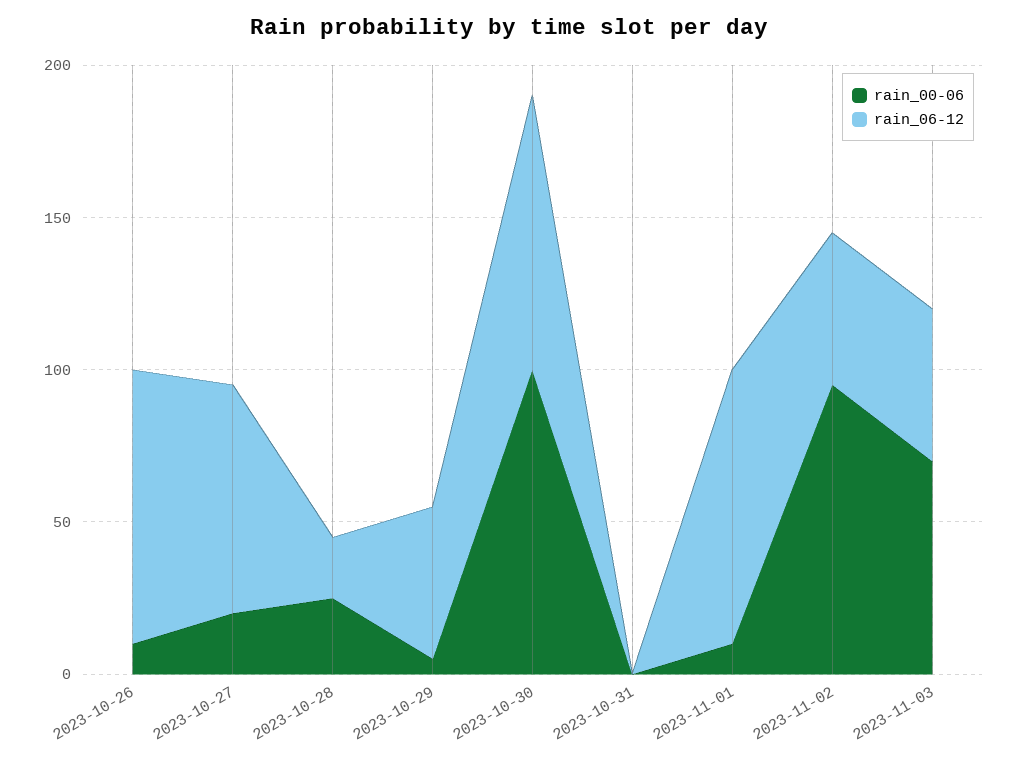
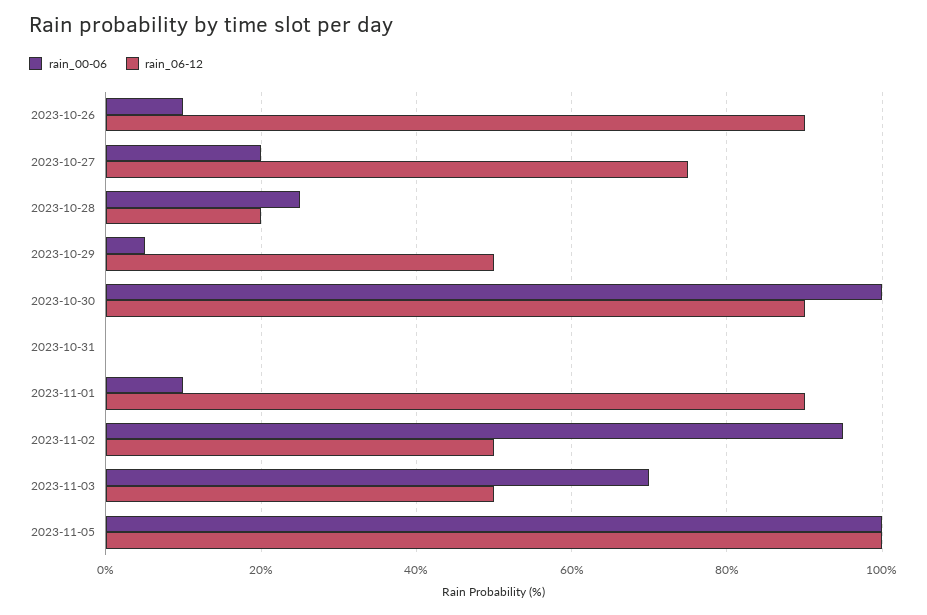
rain_00-06, 2023-11-05: none -> 100
rain_06-12, 2023-11-05: none -> 100

